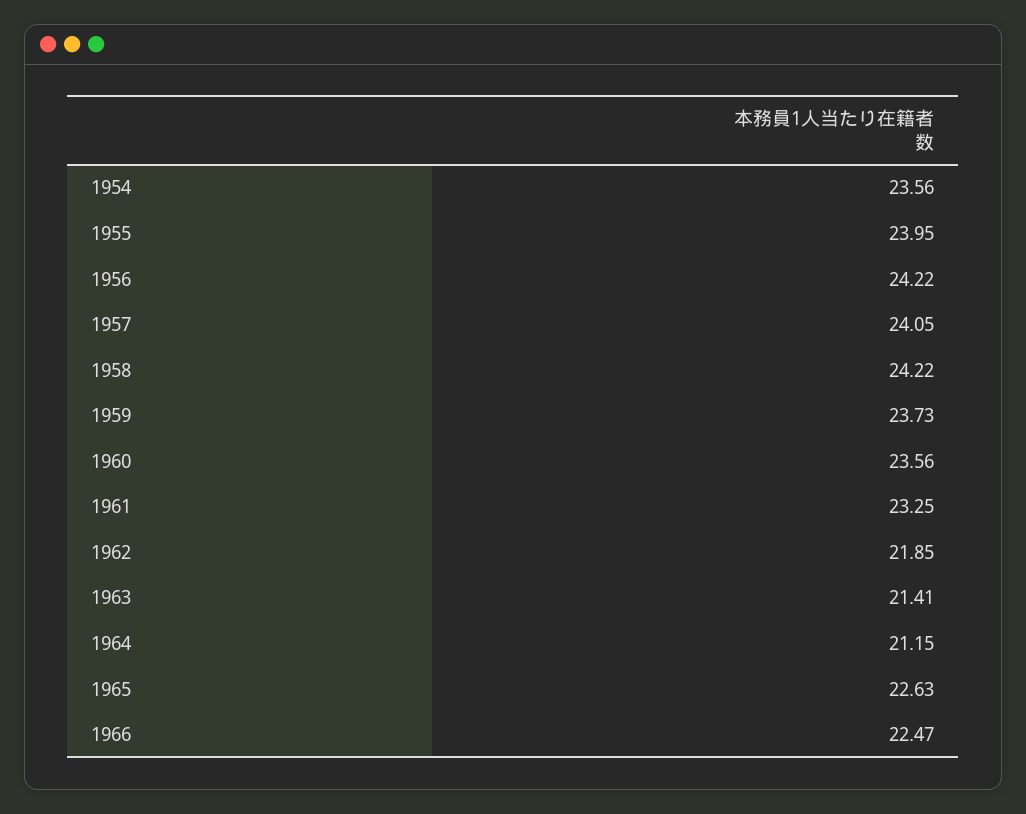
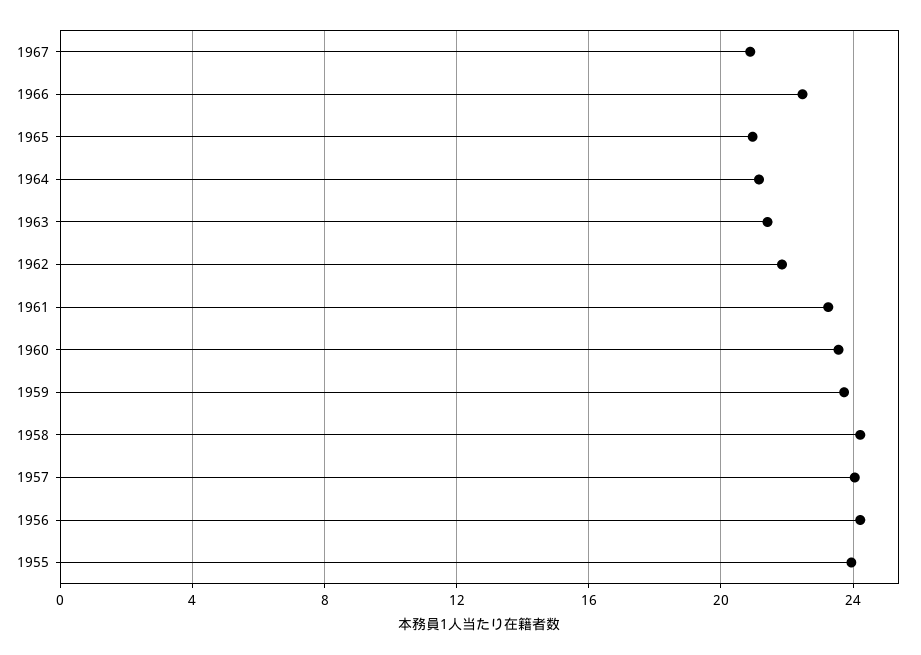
1954: 23.56 -> none
1965: 22.63 -> 21
1967: none -> 21

